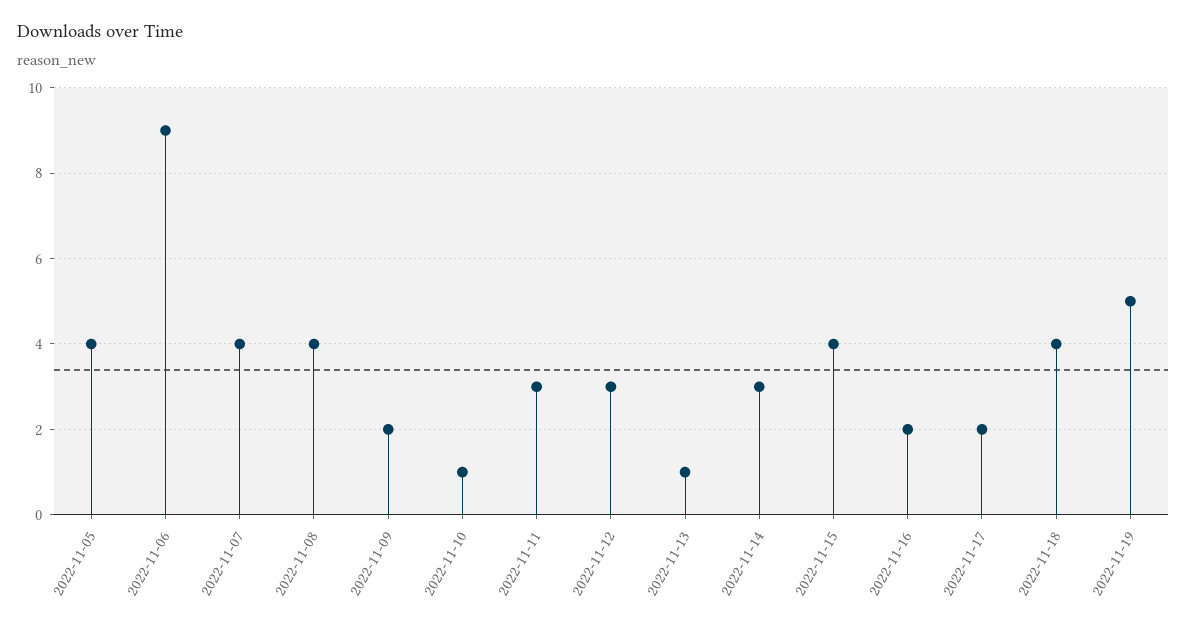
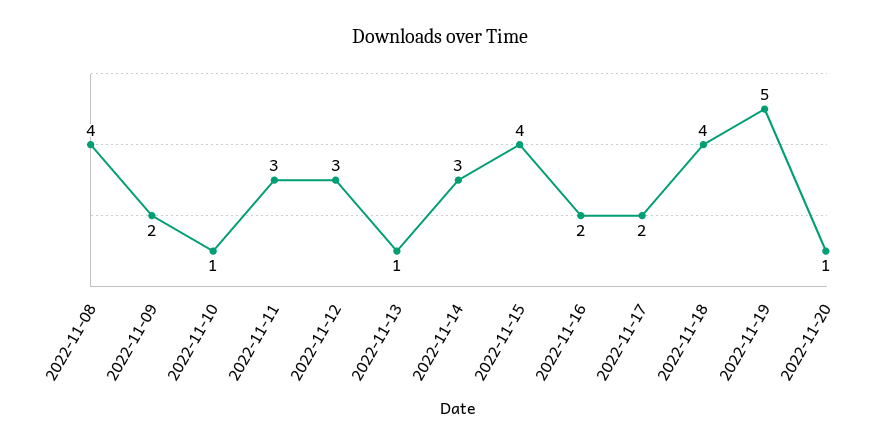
2022-11-05: 4 -> none
2022-11-06: 9 -> none
2022-11-07: 4 -> none
2022-11-20: none -> 1

